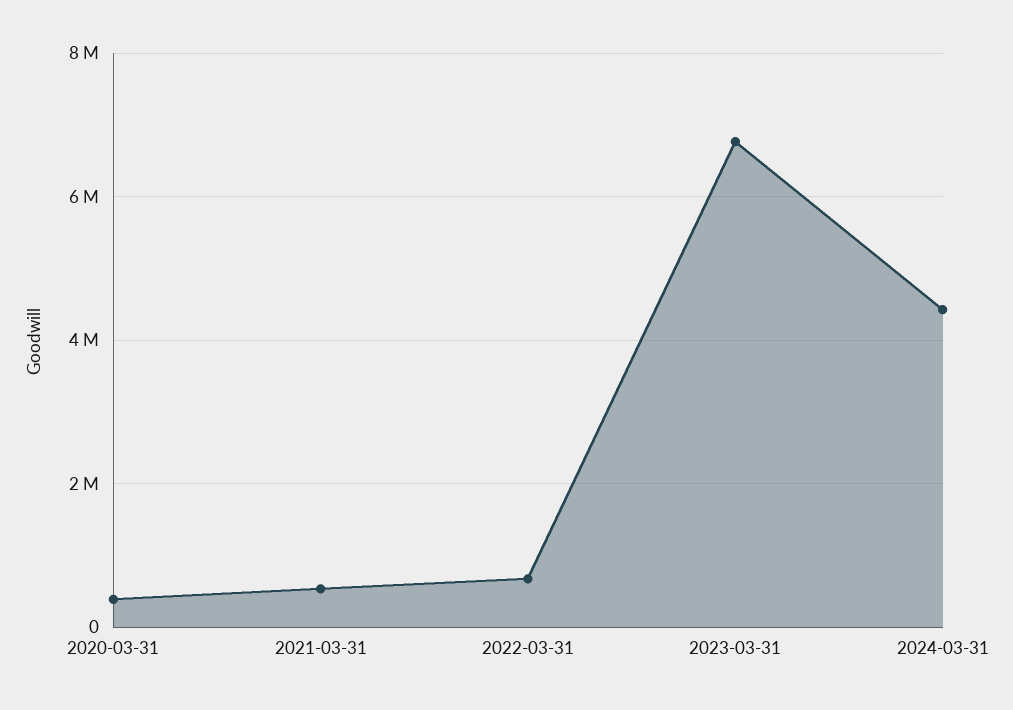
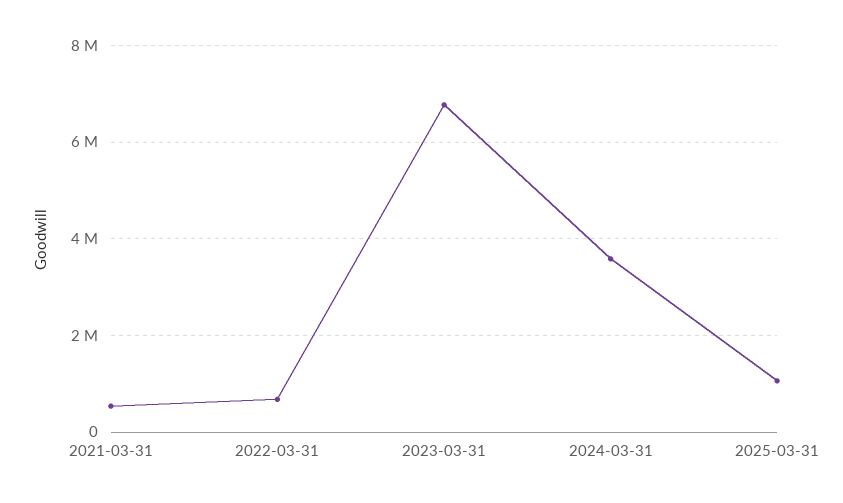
2020-03-31: 400000 -> none
2024-03-31: 4400000 -> 3600000
2025-03-31: none -> 1000000

